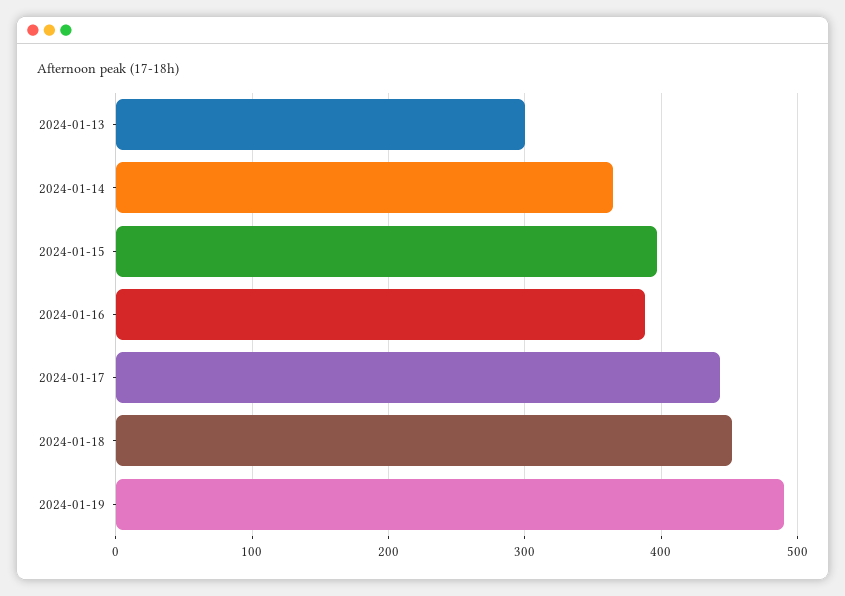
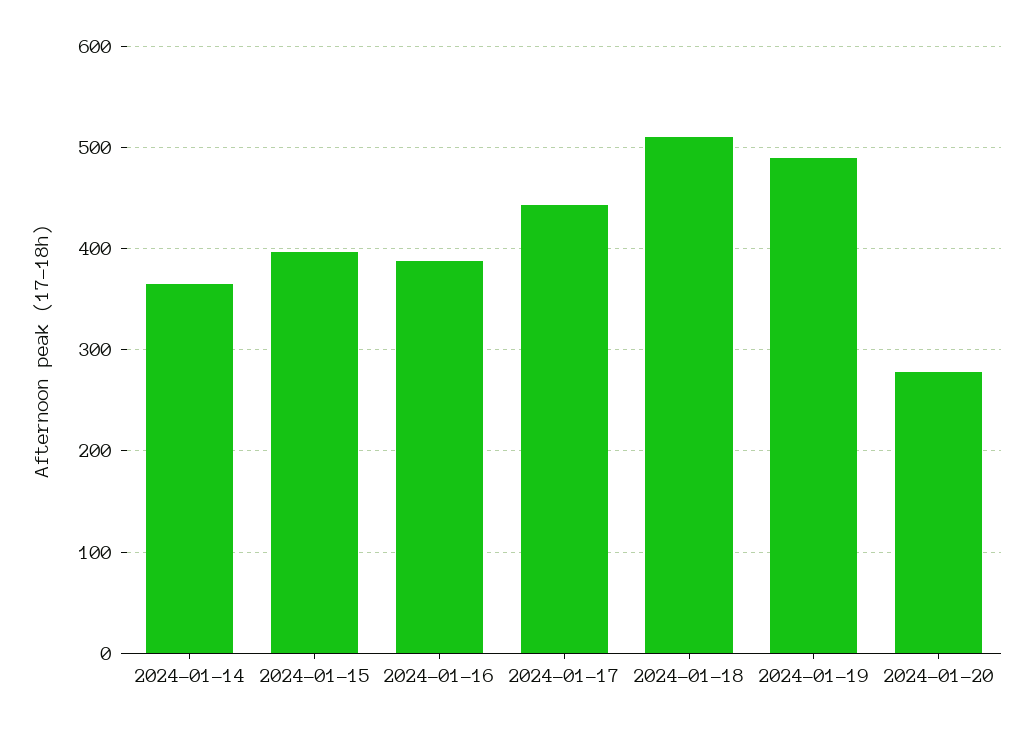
2024-01-13: 300 -> none
2024-01-18: 450 -> 510
2024-01-20: none -> 280

